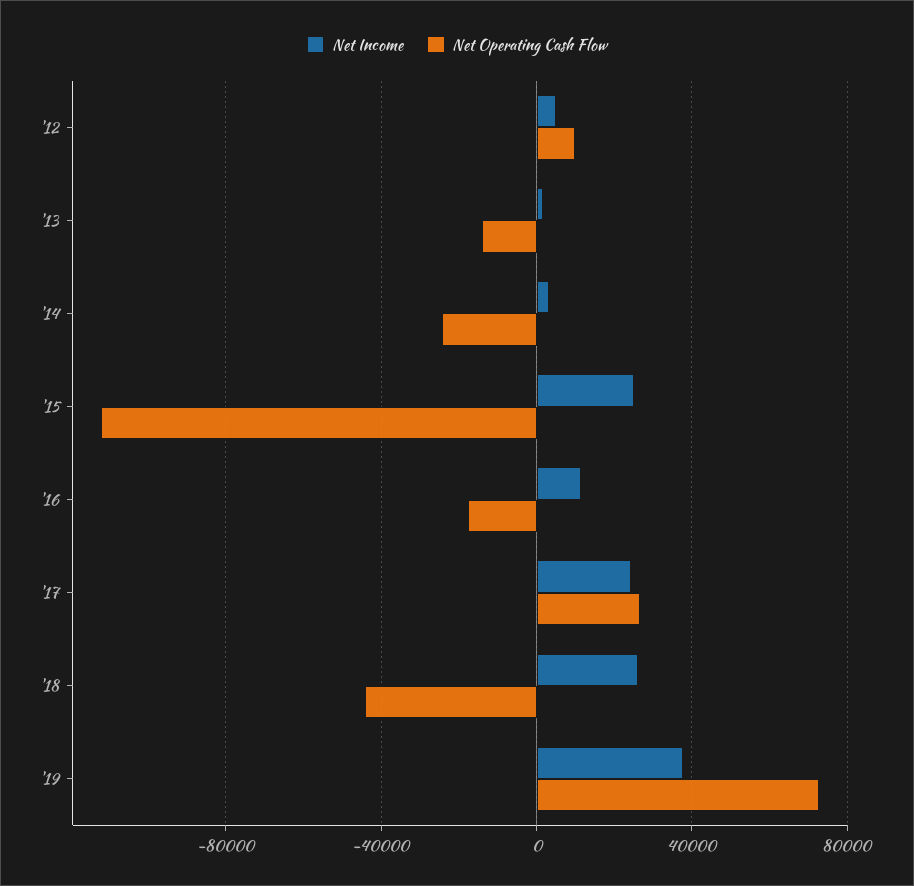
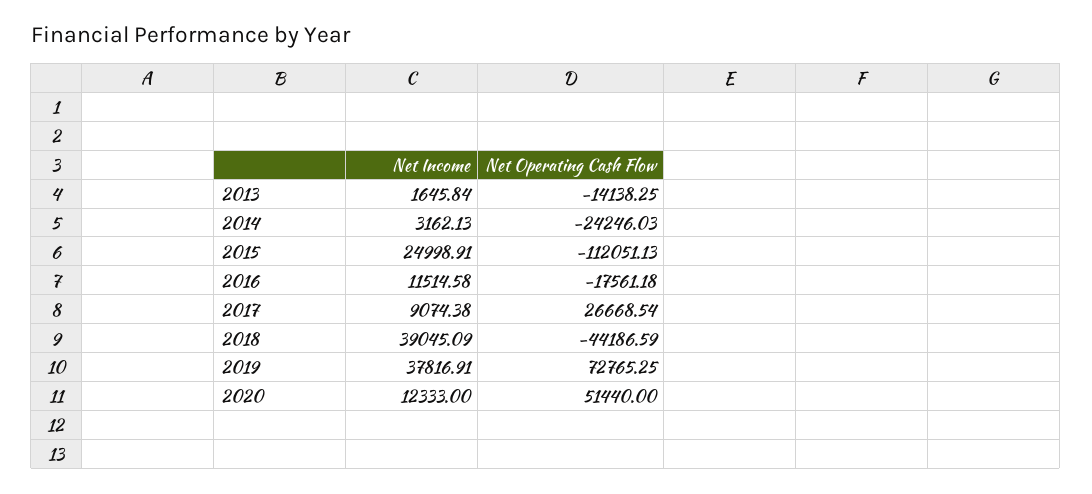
Net Income, '12: 5000 -> none
Net Operating Cash Flow, '12: 10000 -> none
Net Income, '17: 25000 -> 9074.38
Net Income, '18: 25000 -> 39045.09
Net Income, 2020: none -> 12333
Net Operating Cash Flow, 2020: none -> 51440

